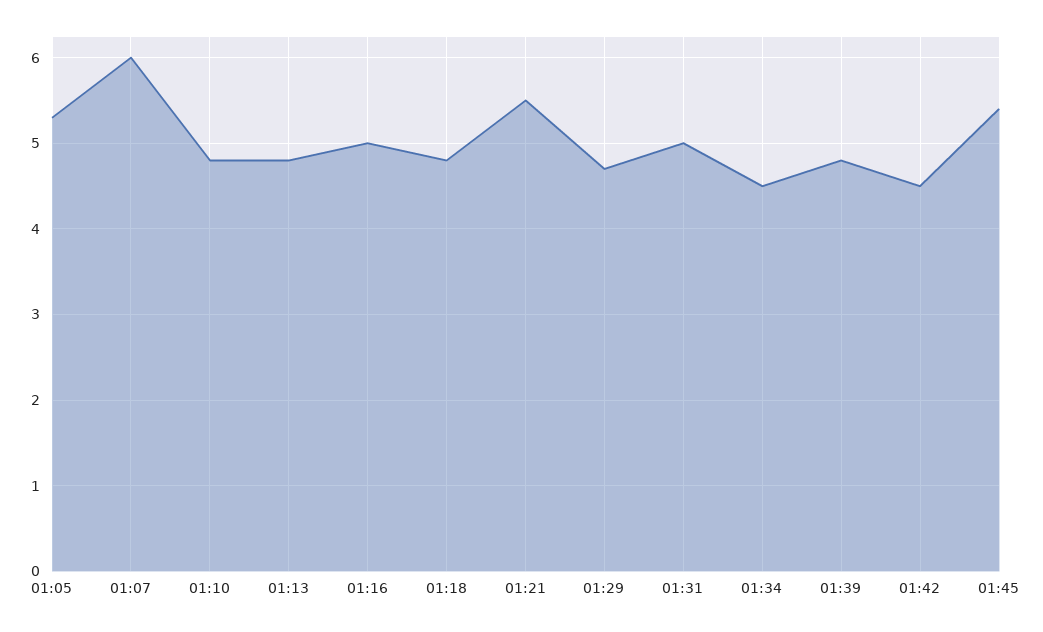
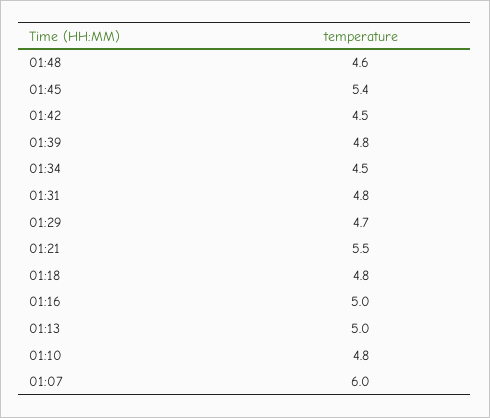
01:05: 5.3 -> none
01:13: 4.8 -> 5
01:31: 5 -> 4.8
01:48: none -> 4.6

